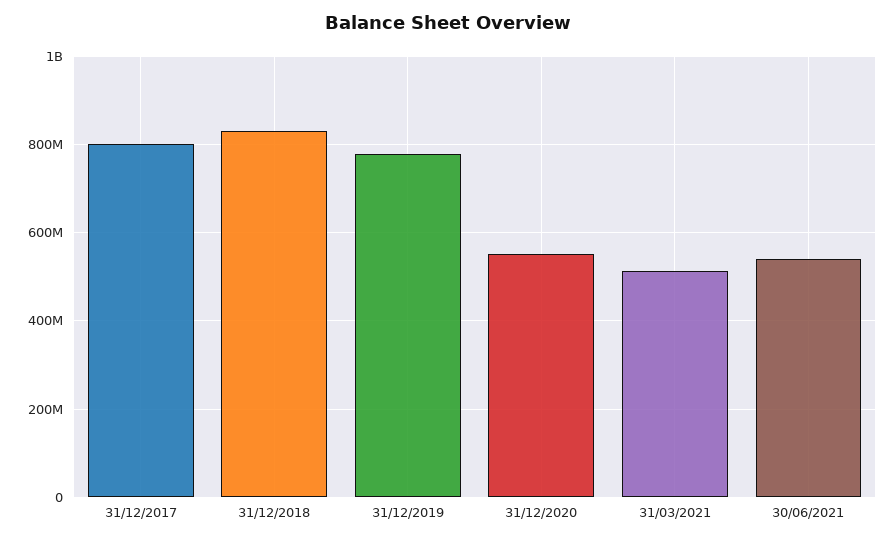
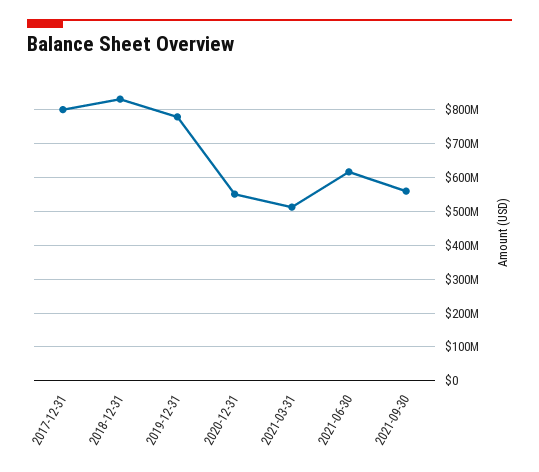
30/06/2021: 540000000 -> 620000000
2021-09-30: none -> 560000000

